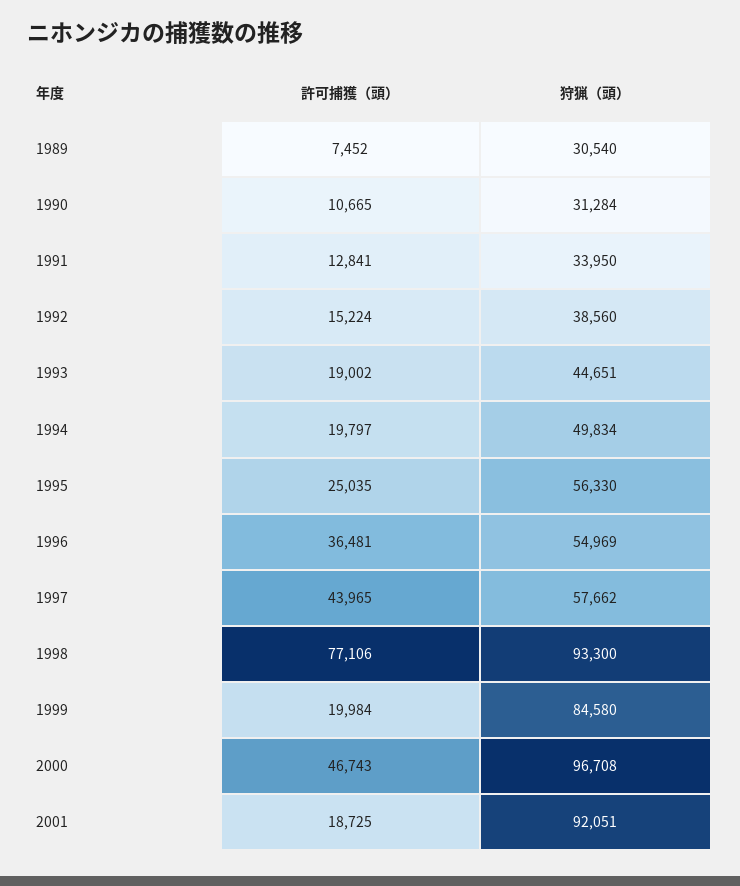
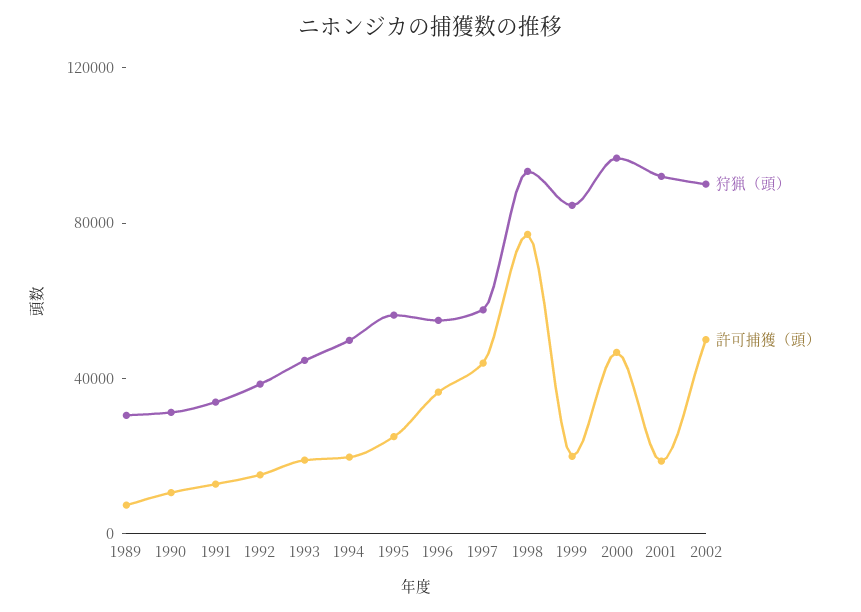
狩猟（頭）, 2002: none -> 90000
許可捕獲（頭）, 2002: none -> 50000

